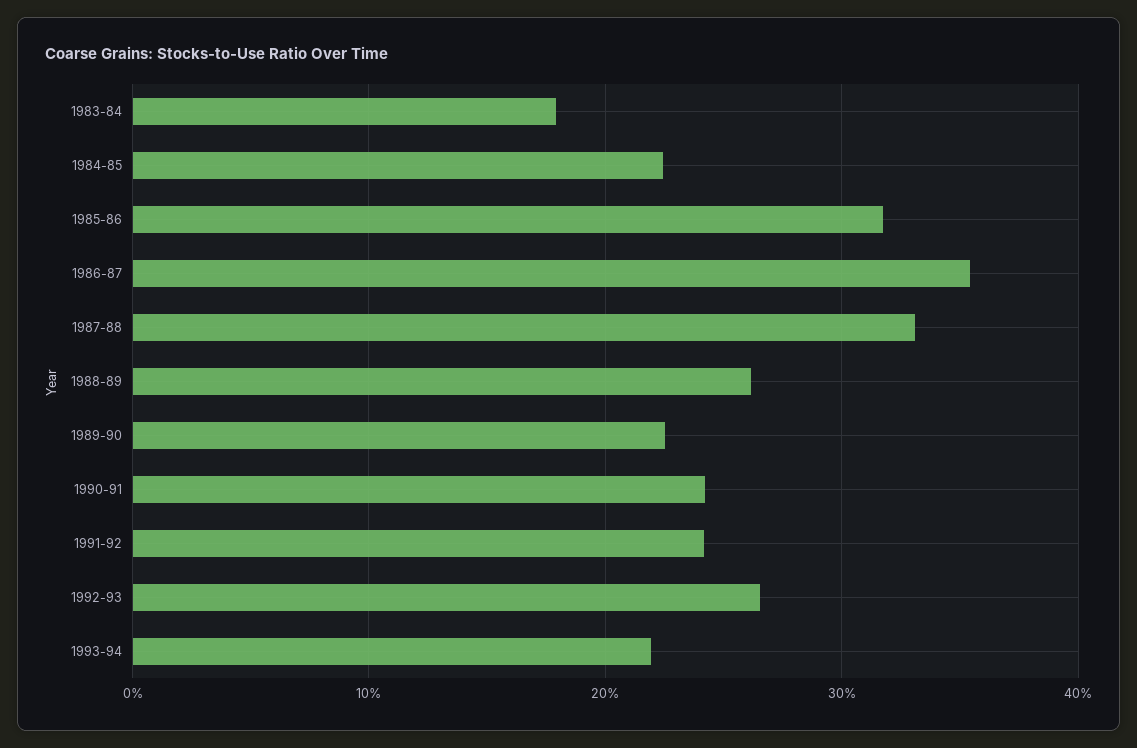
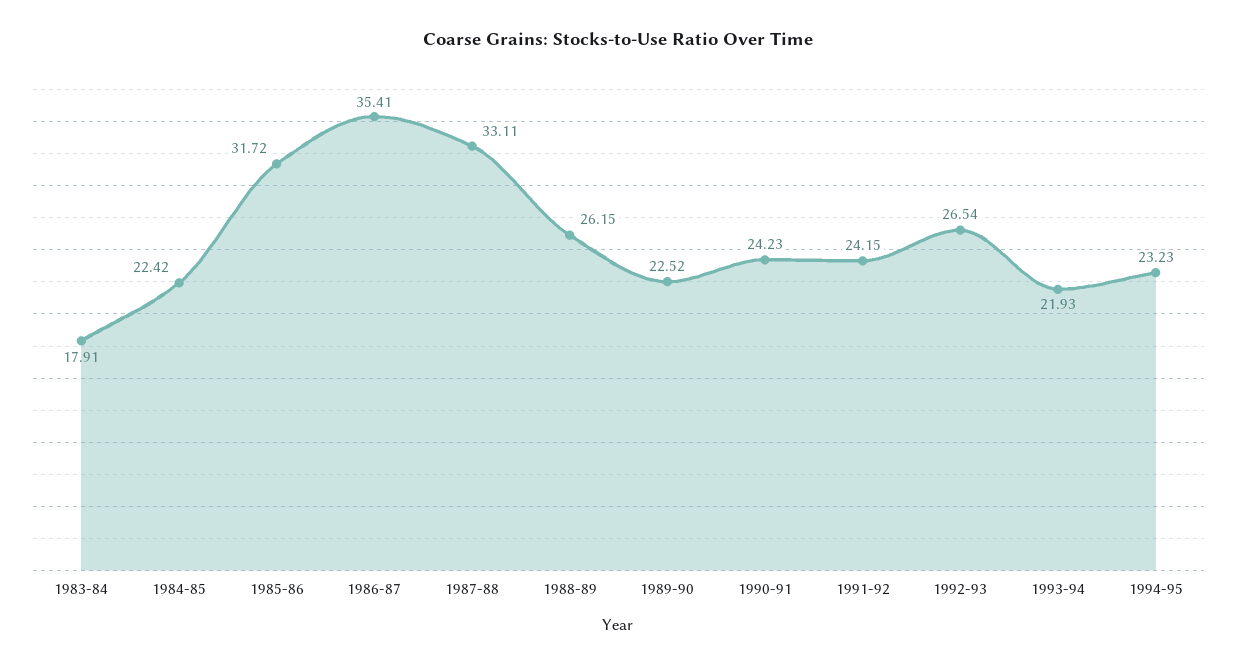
1994-95: none -> 23.23

